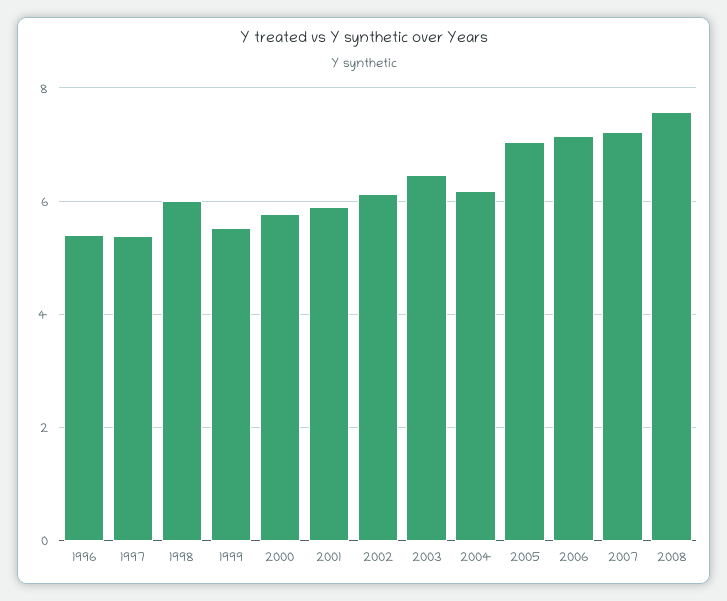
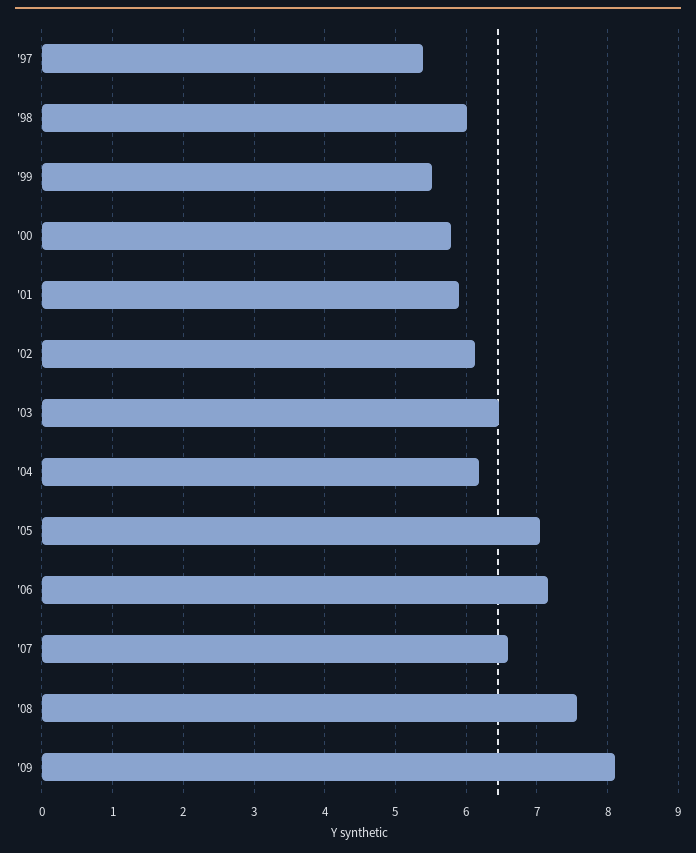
1996: 5.4 -> none
2007: 7.2 -> 6.6
'09: none -> 8.1

